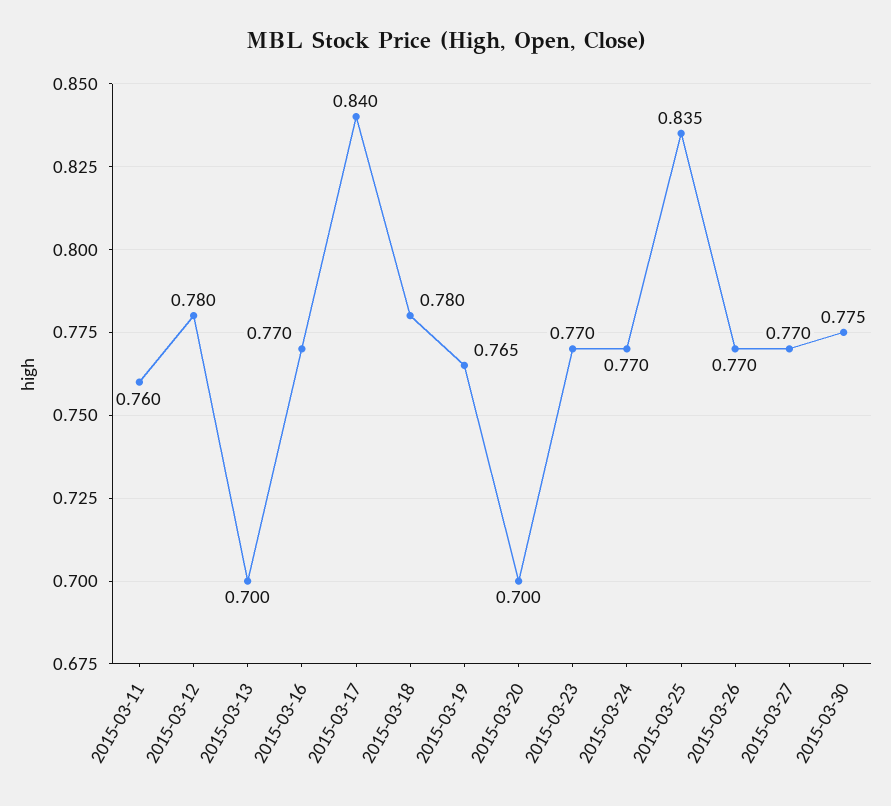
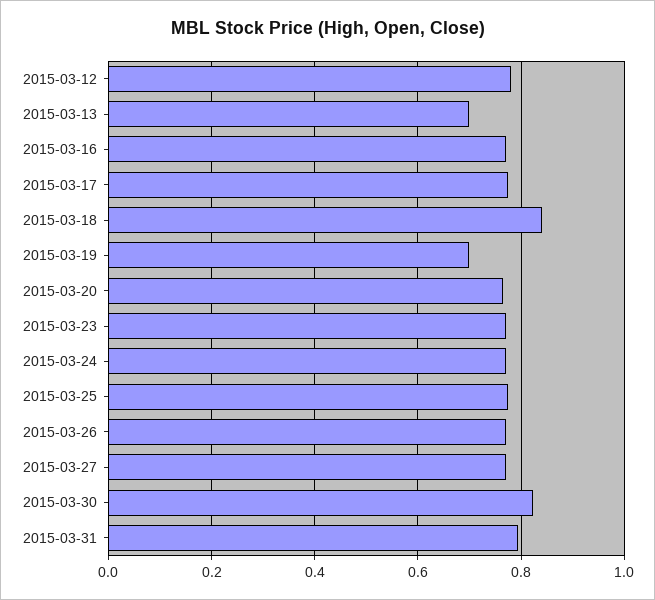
2015-03-11: 0.76 -> none
2015-03-17: 0.84 -> 0.78
2015-03-18: 0.78 -> 0.84
2015-03-19: 0.765 -> 0.7
2015-03-20: 0.7 -> 0.76
2015-03-25: 0.835 -> 0.78
2015-03-30: 0.775 -> 0.82
2015-03-31: none -> 0.8

